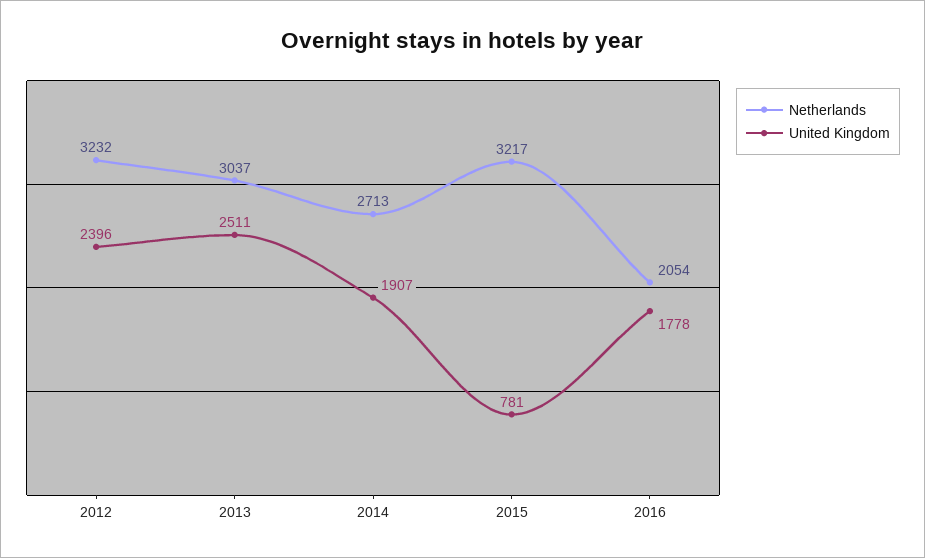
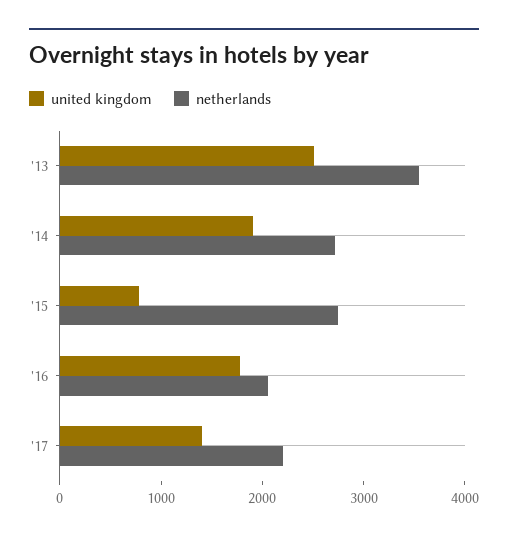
Netherlands, 2012: 3232 -> none
United Kingdom, 2012: 2396 -> none
Netherlands, 2013: 3037 -> 3600
Netherlands, 2015: 3217 -> 2800
United Kingdom, '17: none -> 1400
Netherlands, '17: none -> 2200

